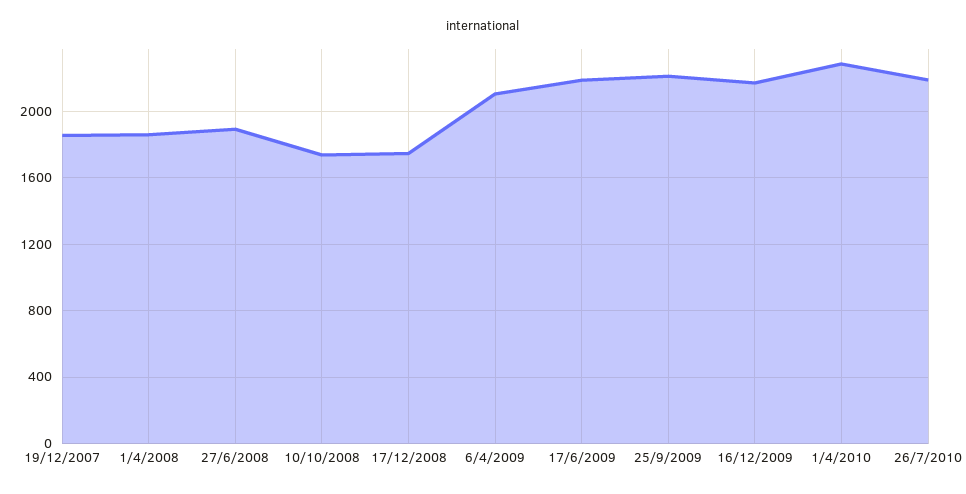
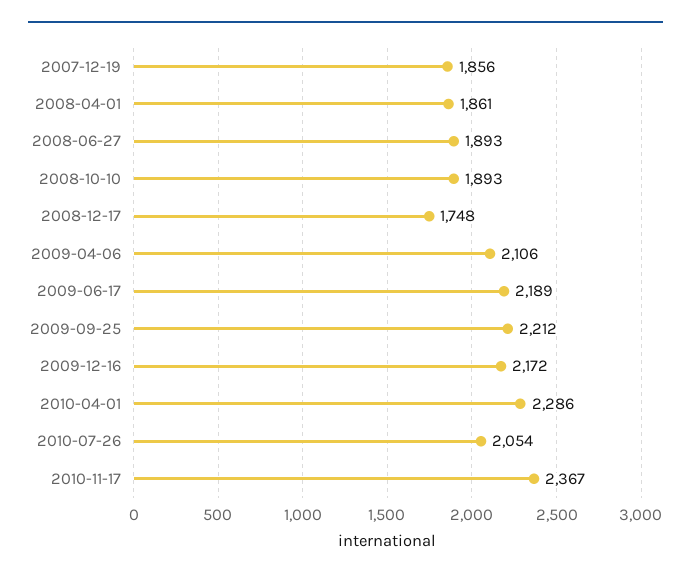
10/10/2008: 1750 -> 1893
26/7/2010: 2200 -> 2054
2010-11-17: none -> 2367

